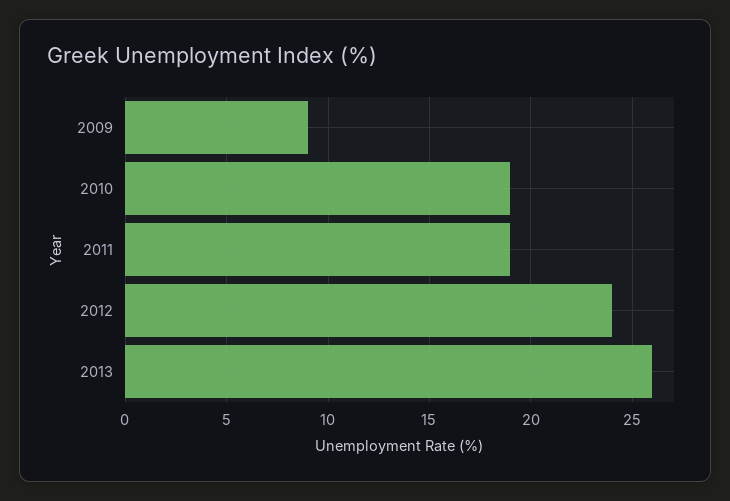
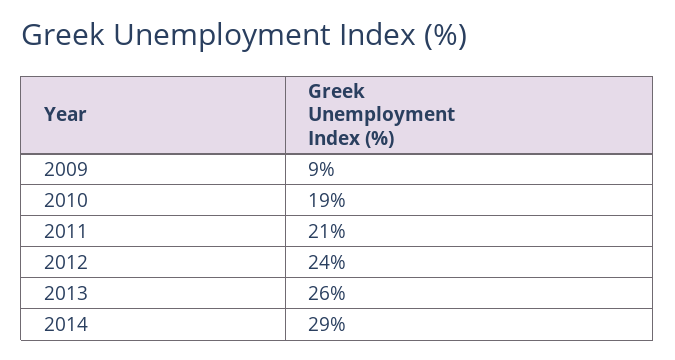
2011: 19 -> 21
2014: none -> 29

